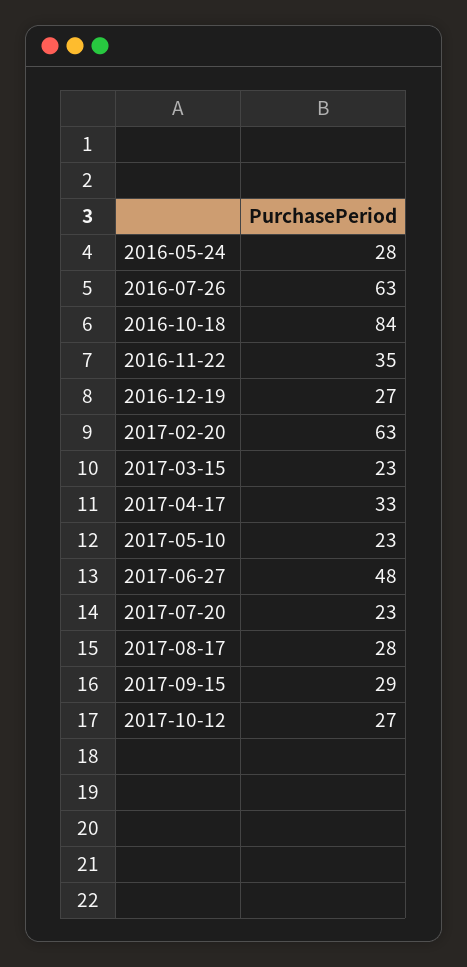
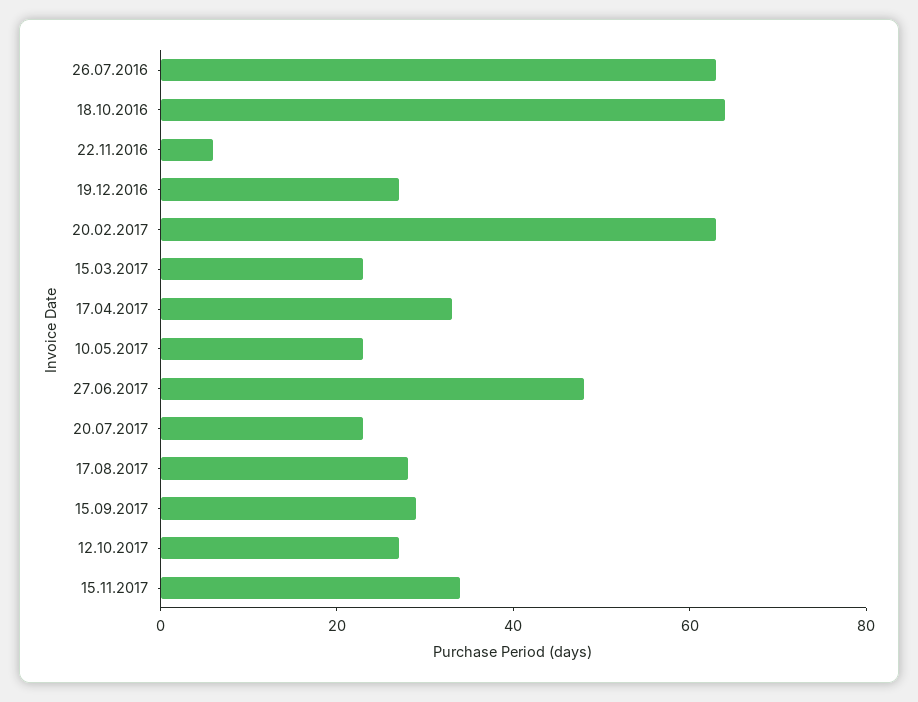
2016-05-24: 28 -> none
2016-10-18: 84 -> 65
2016-11-22: 35 -> 5
15.11.2017: none -> 35

